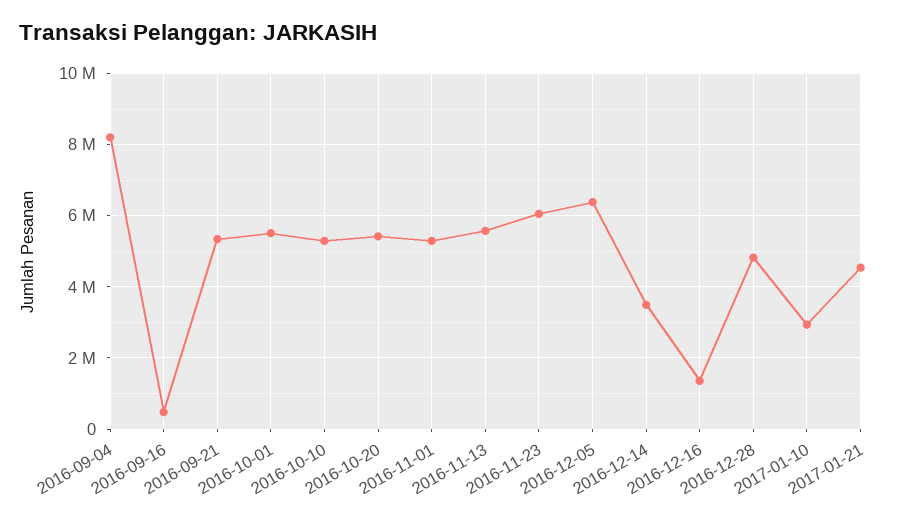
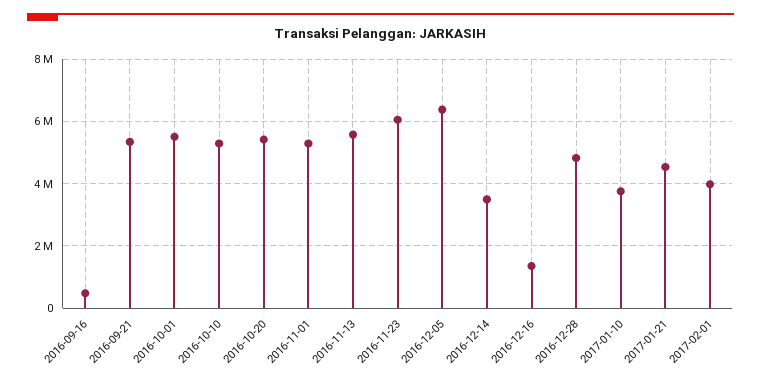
2016-09-04: 8200000 -> none
2017-01-10: 3000000 -> 3800000
2017-02-01: none -> 4000000

